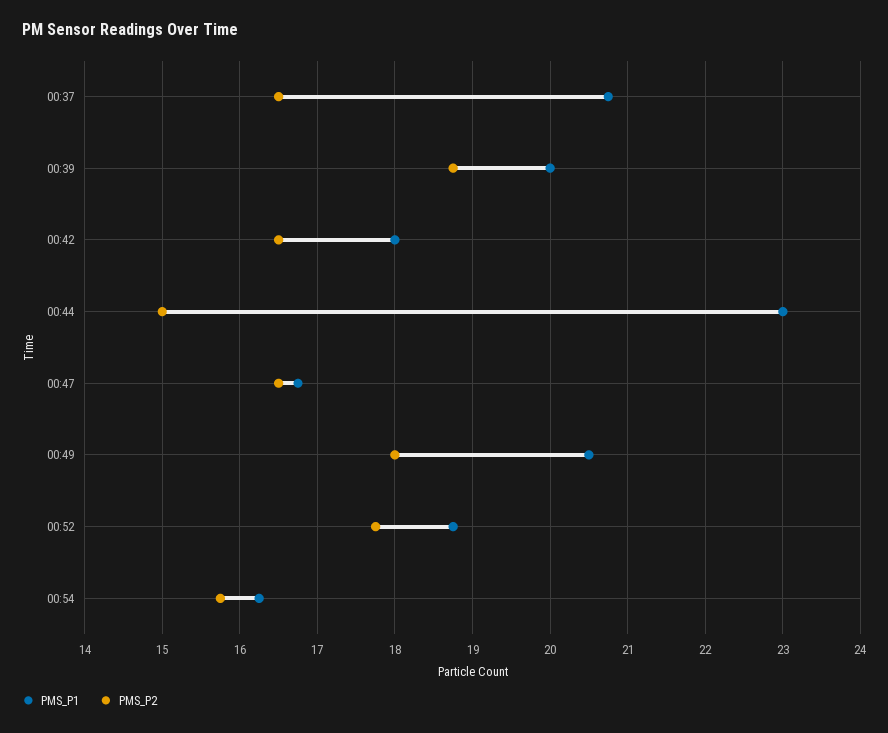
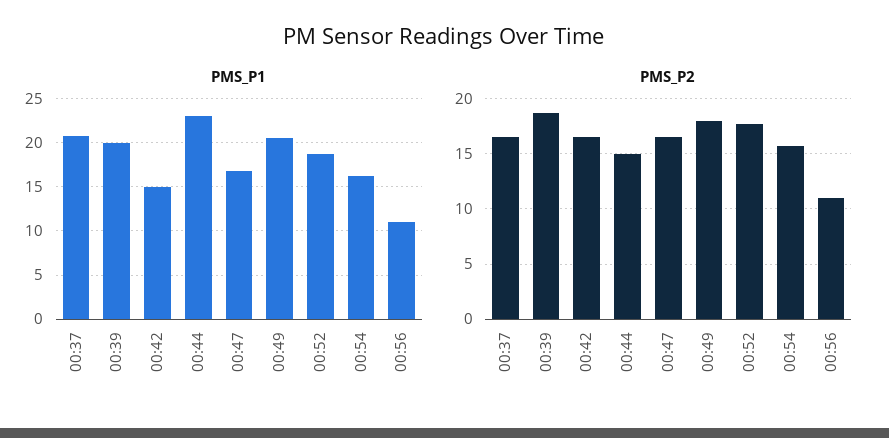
PMS_P1, 00:42: 18 -> 15
PMS_P1, 00:56: none -> 11
PMS_P2, 00:56: none -> 11

